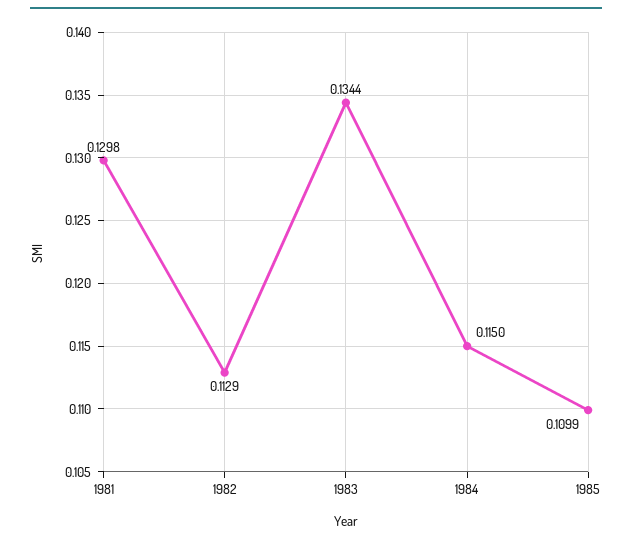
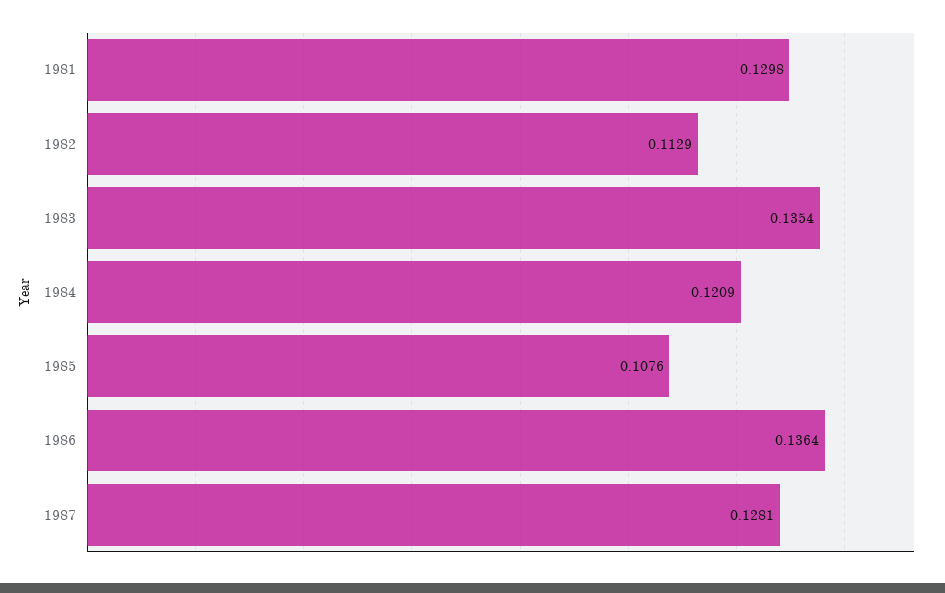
1983: 0.1344 -> 0.1354
1984: 0.115 -> 0.1209
1985: 0.1099 -> 0.1076
1986: none -> 0.1364
1987: none -> 0.1281

